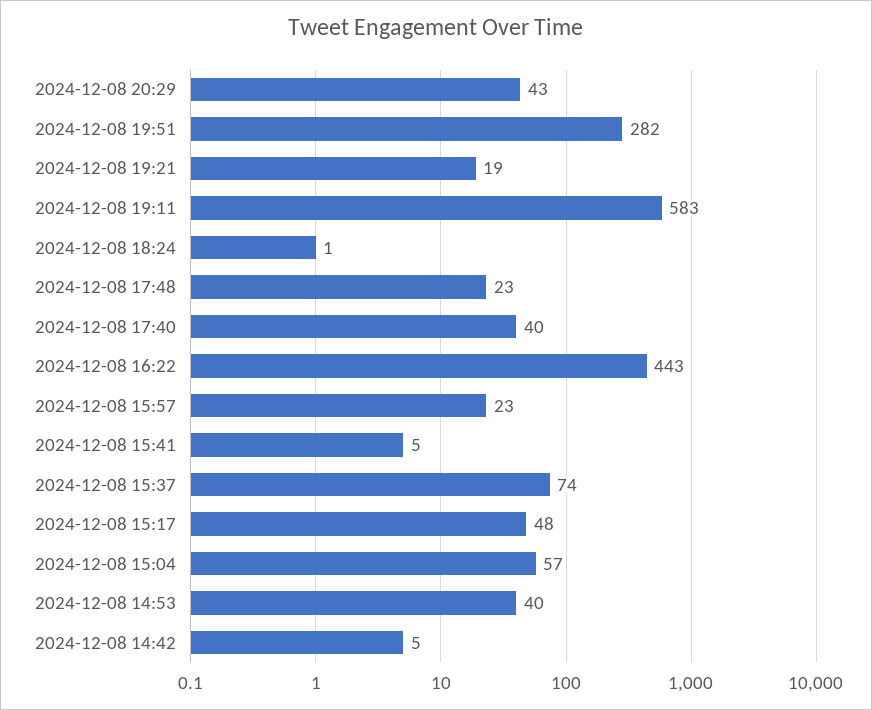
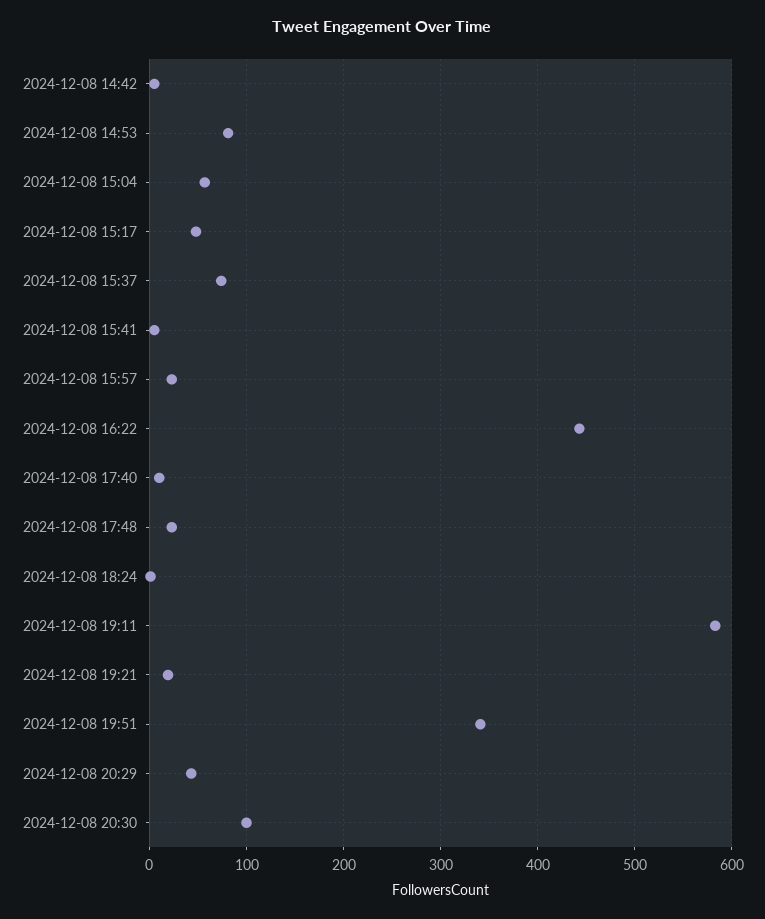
2024-12-08 19:51: 282 -> 340
2024-12-08 17:40: 40 -> 10
2024-12-08 14:53: 40 -> 80
2024-12-08 20:30: none -> 100

